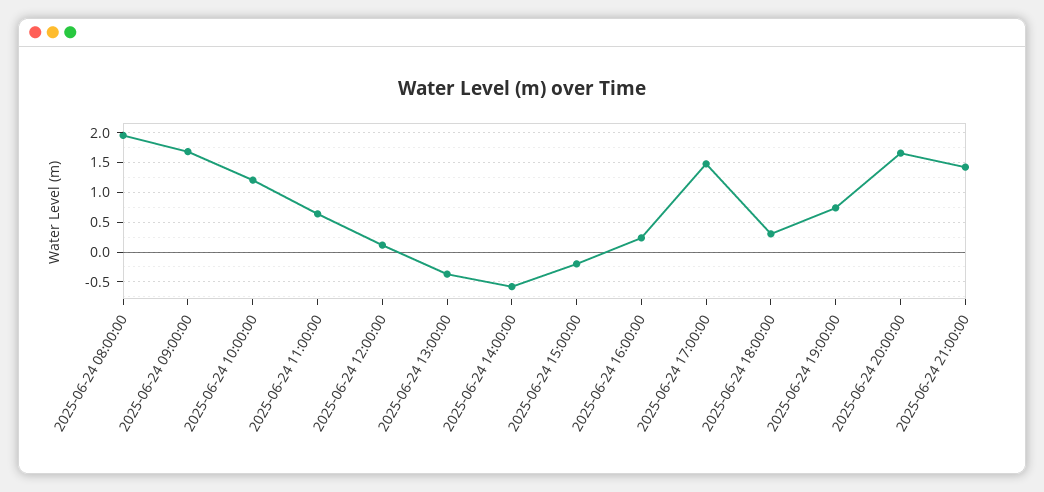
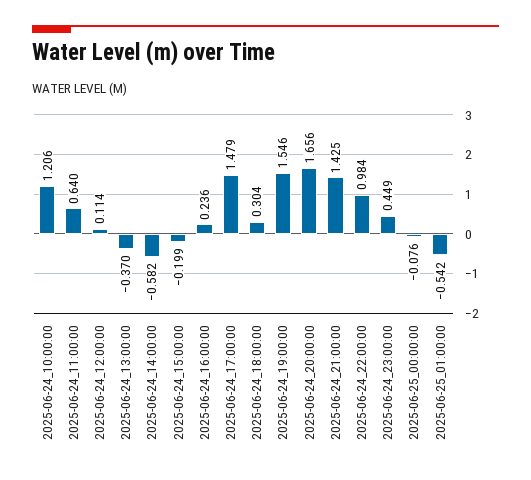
2025-06-24 08:00:00: 2 -> none
2025-06-24 09:00:00: 1.75 -> none
2025-06-24 19:00:00: 0.75 -> 1.546
2025-06-24_22:00:00: none -> 0.984
2025-06-24_23:00:00: none -> 0.449
2025-06-25_00:00:00: none -> -0.076
2025-06-25_01:00:00: none -> -0.542

